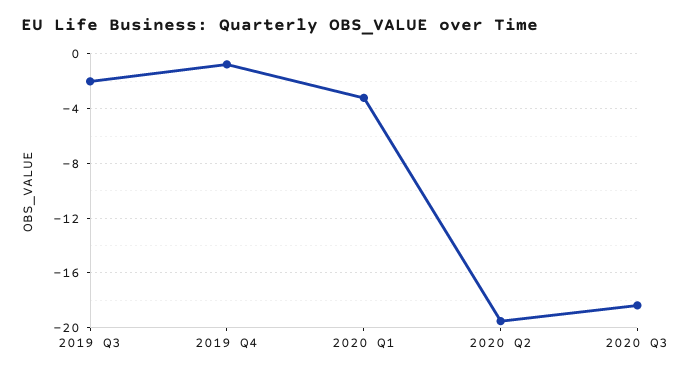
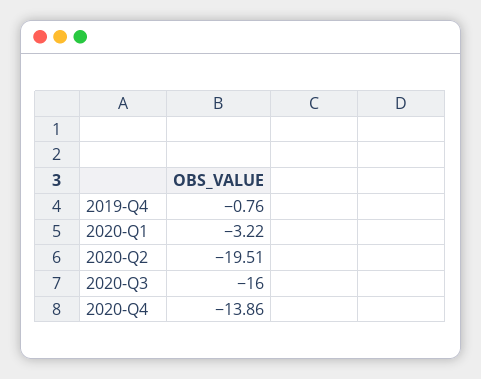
2019 Q3: -2 -> none
2020 Q3: -18.5 -> -16
2020-Q4: none -> -13.86

